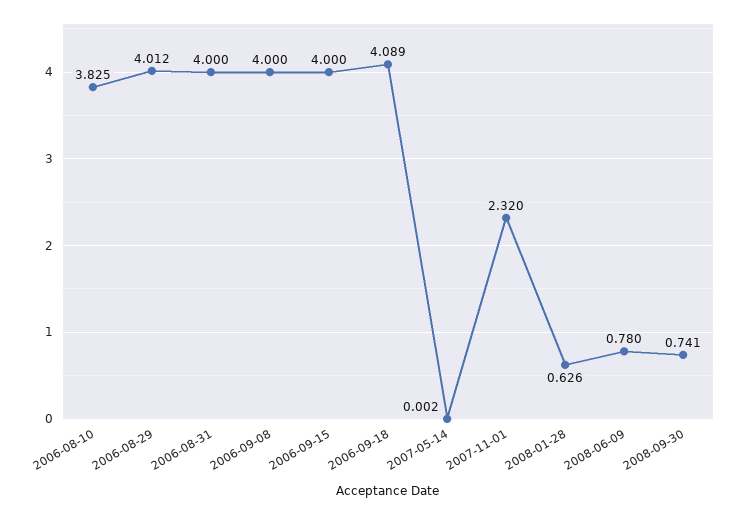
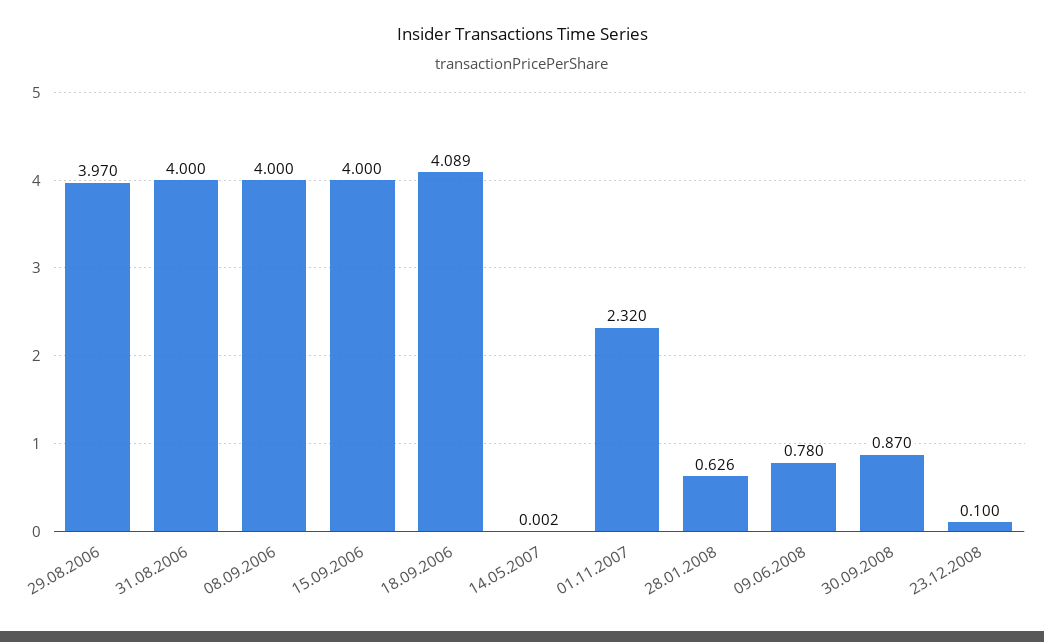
2006-08-10: 3.825 -> none
2006-08-29: 4.012 -> 3.97
2008-09-30: 0.741 -> 0.87
23.12.2008: none -> 0.1

